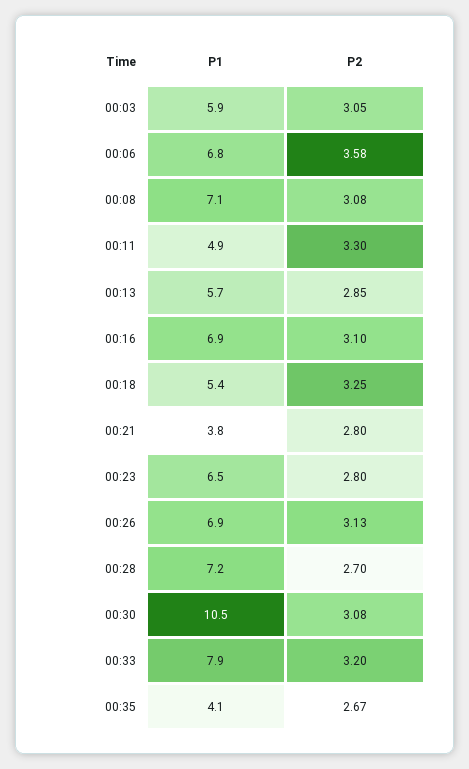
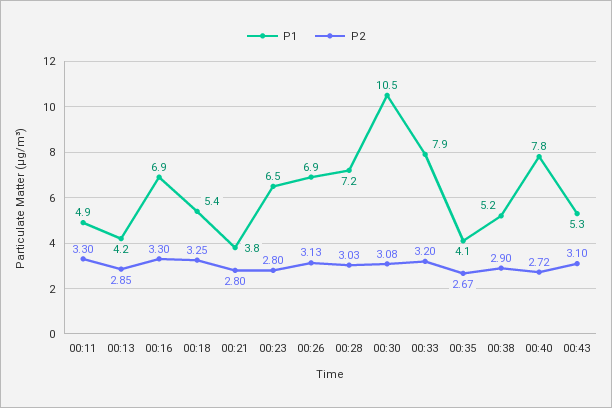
P1, 00:03: 5.9 -> none
P2, 00:03: 3.05 -> none
P1, 00:06: 6.8 -> none
P2, 00:06: 3.58 -> none
P1, 00:08: 7.1 -> none
P2, 00:08: 3.08 -> none
P1, 00:13: 5.7 -> 4.2
P2, 00:16: 3.1 -> 3.3
P2, 00:28: 2.7 -> 3.03
P1, 00:38: none -> 5.2
P2, 00:38: none -> 2.9
P1, 00:40: none -> 7.8
P2, 00:40: none -> 2.72
P1, 00:43: none -> 5.3
P2, 00:43: none -> 3.1

